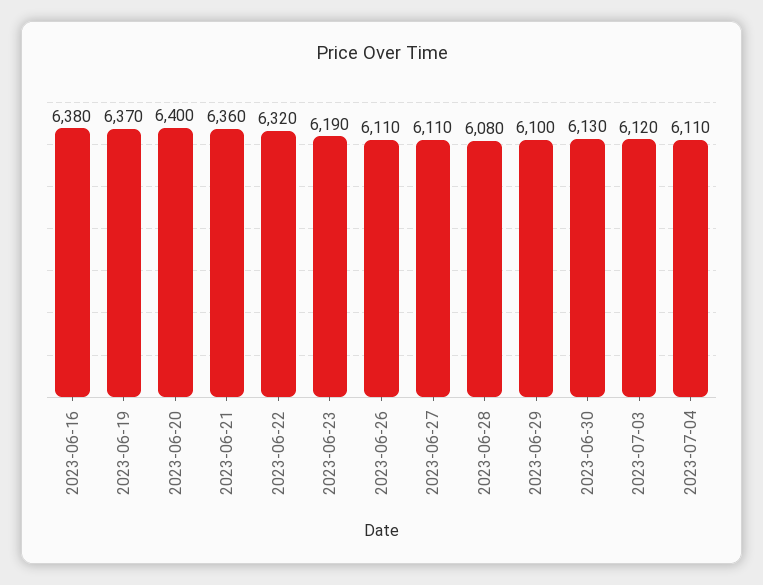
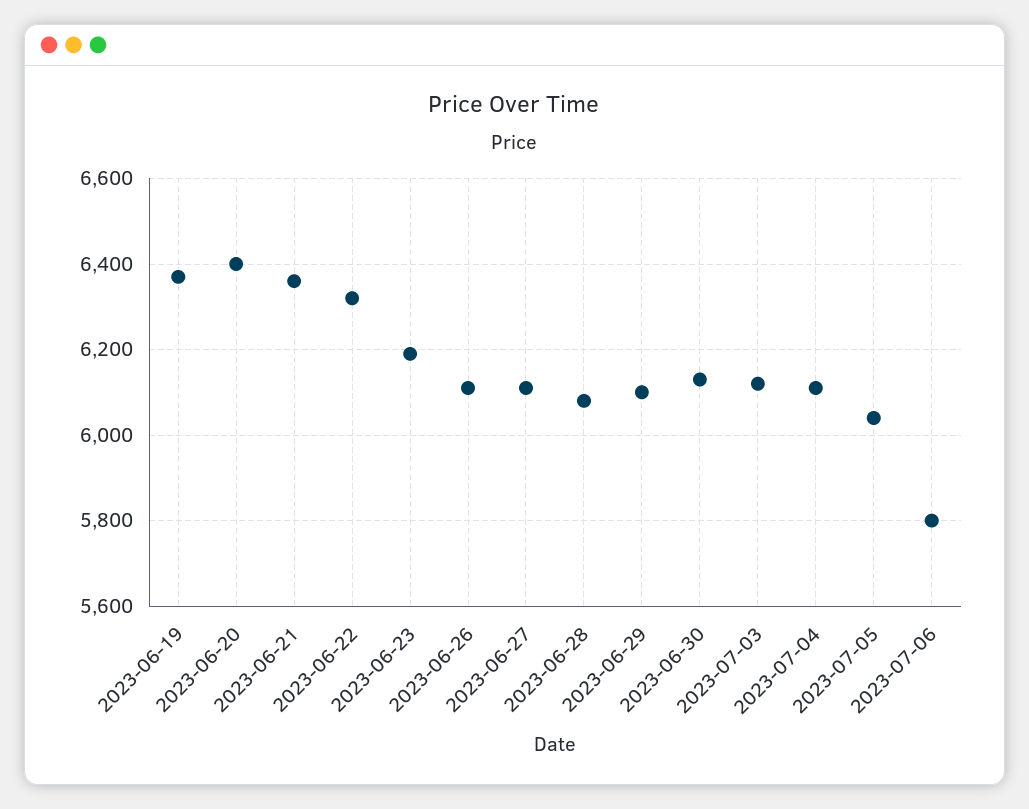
2023-06-16: 6380 -> none
2023-07-05: none -> 6040
2023-07-06: none -> 5800

